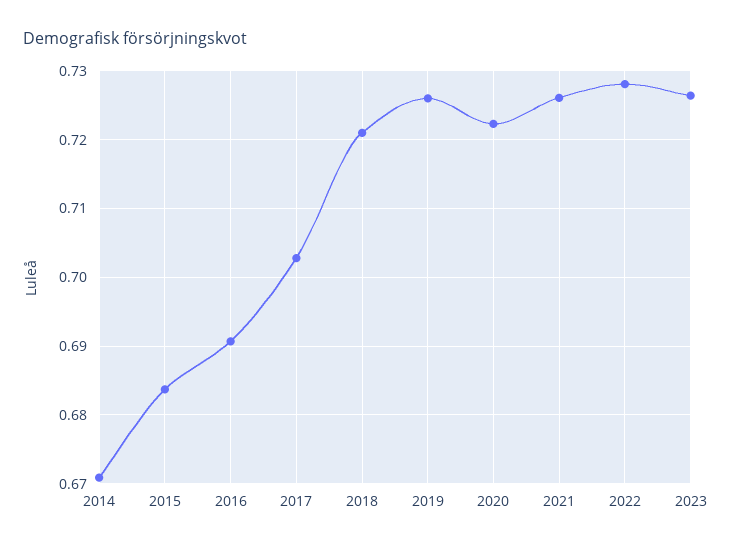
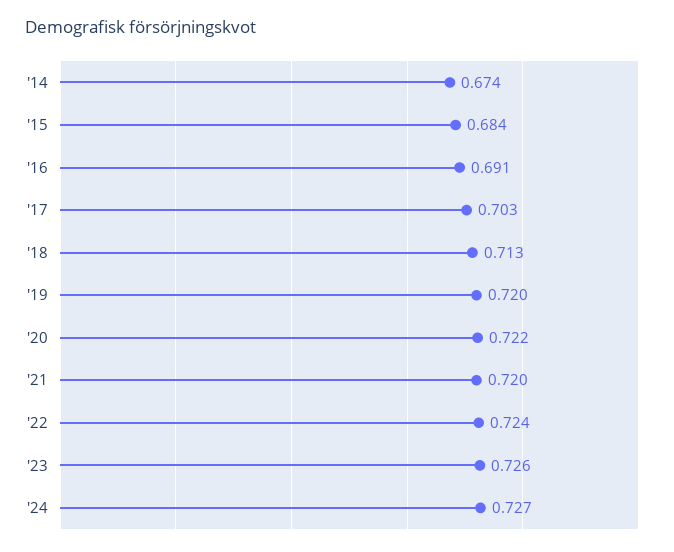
2014: 0.671 -> 0.674
2018: 0.721 -> 0.713
2019: 0.726 -> 0.72
2021: 0.726 -> 0.72
2022: 0.728 -> 0.724
'24: none -> 0.727

